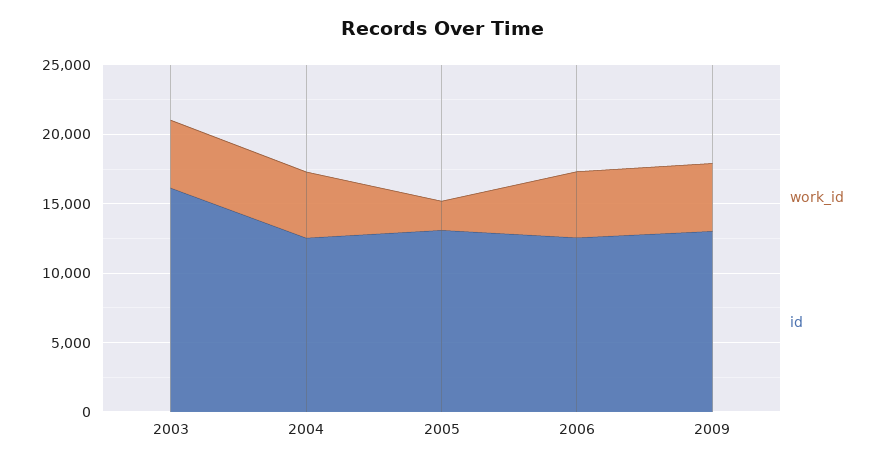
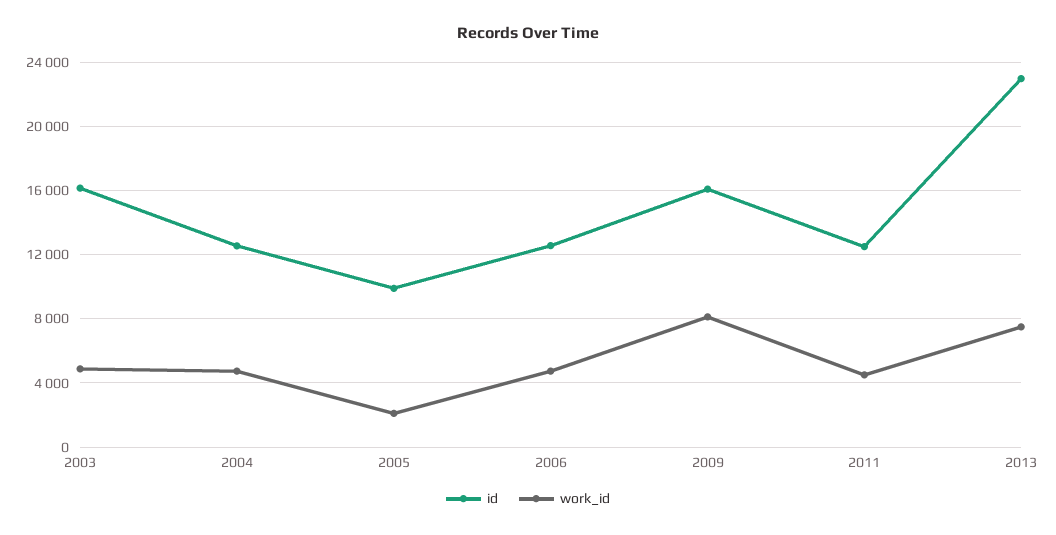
id, 2005: 13000 -> 10000
work_id, 2009: 5000 -> 8000
id, 2009: 13000 -> 16000
id, 2011: none -> 12500
work_id, 2011: none -> 4500
id, 2013: none -> 23000
work_id, 2013: none -> 7500

